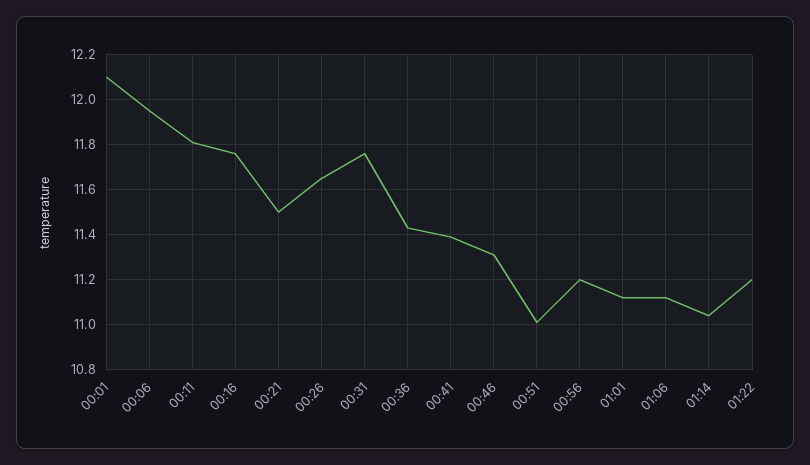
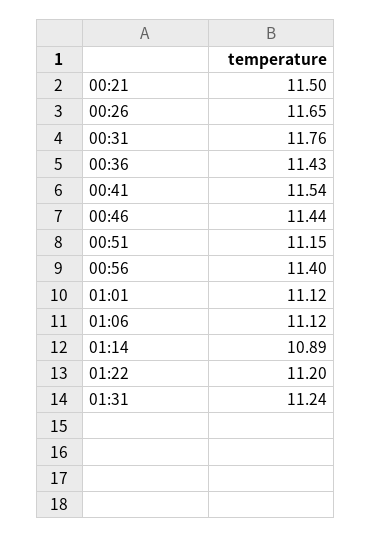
00:01: 12.1 -> none
00:06: 11.95 -> none
00:11: 11.8 -> none
00:16: 11.75 -> none
00:41: 11.4 -> 11.54
00:46: 11.3 -> 11.44
00:51: 11 -> 11.15
00:56: 11.2 -> 11.4
01:14: 11.05 -> 10.89
01:31: none -> 11.24

